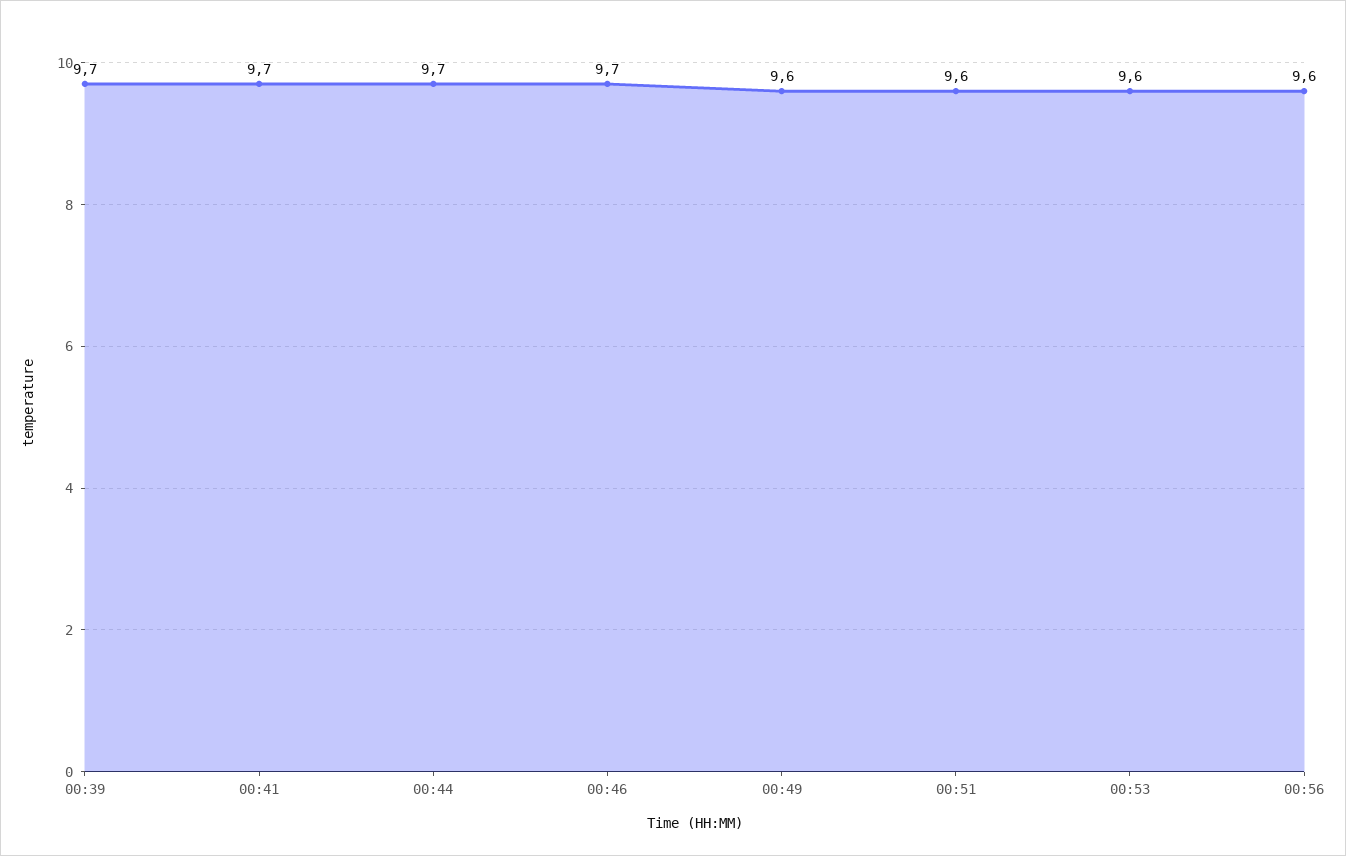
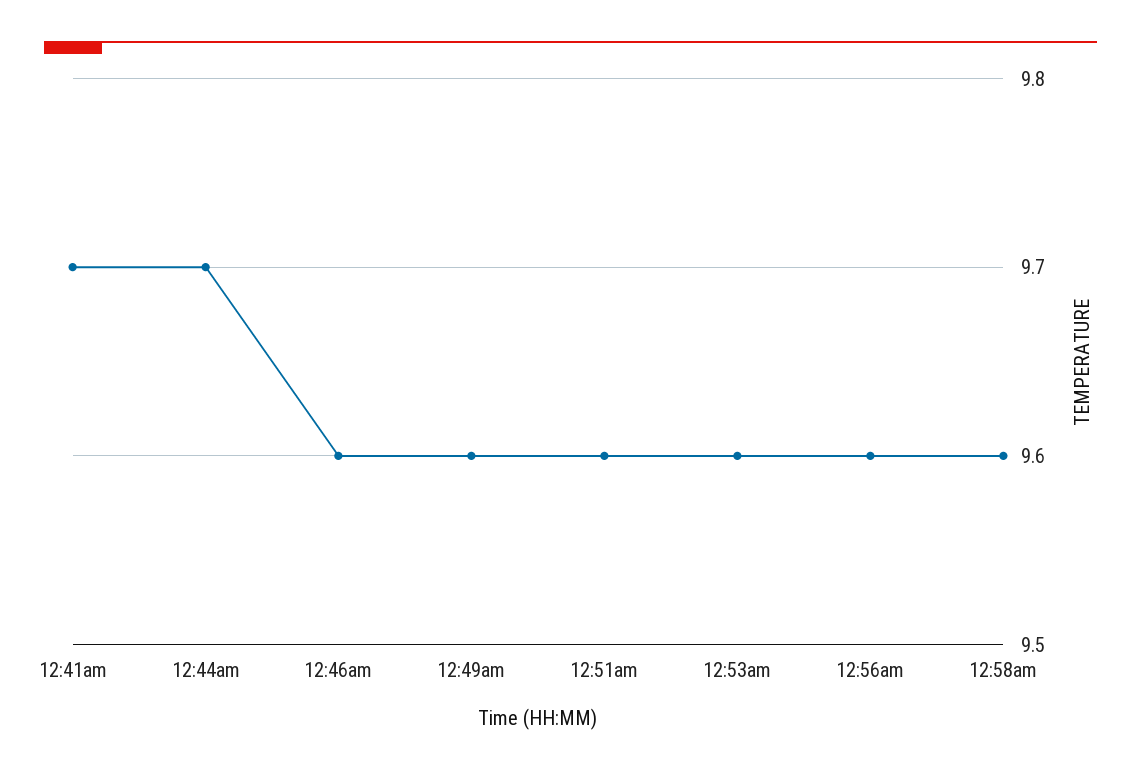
00:39: 9.7 -> none
00:46: 9.7 -> 9.6
12:58am: none -> 9.6

